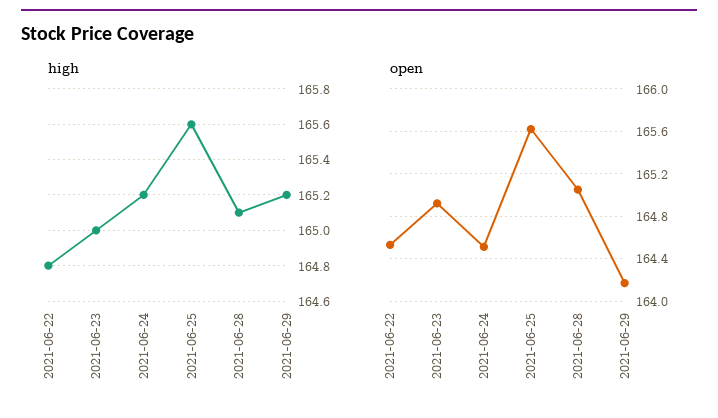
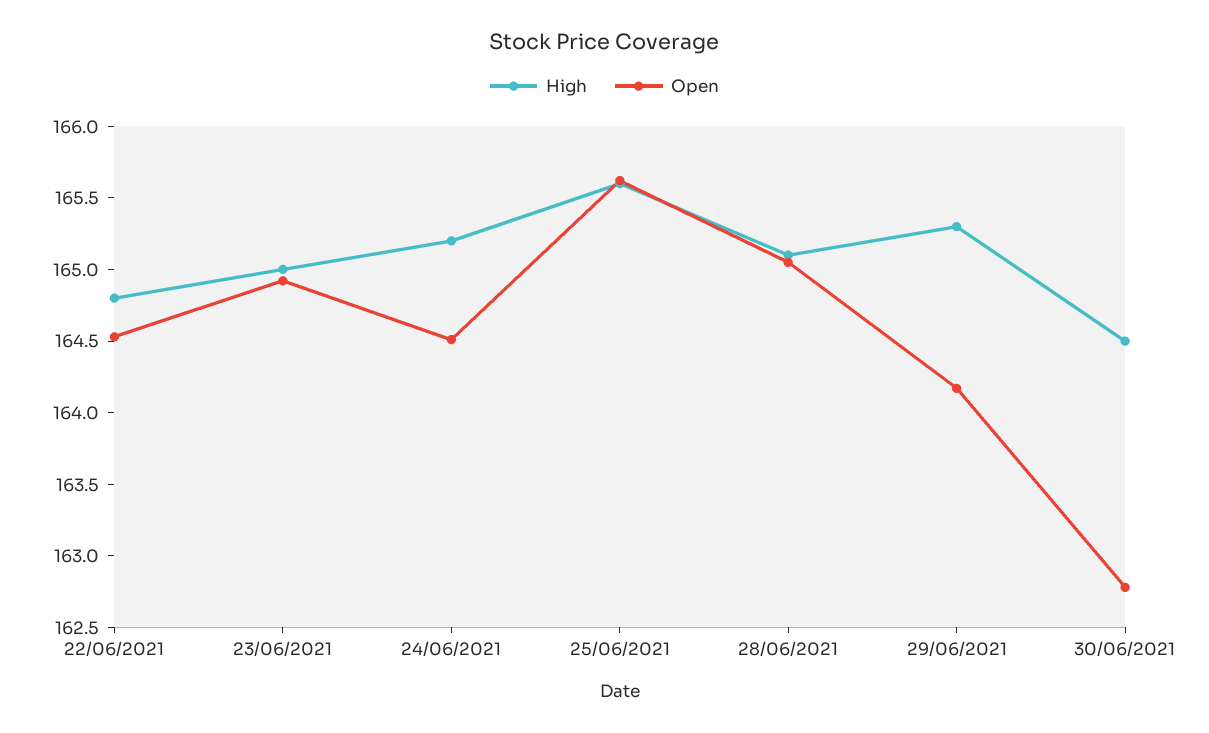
high, 2021-06-29: 165.2 -> 165.3
high, 30/06/2021: none -> 164.5
open, 30/06/2021: none -> 162.8

